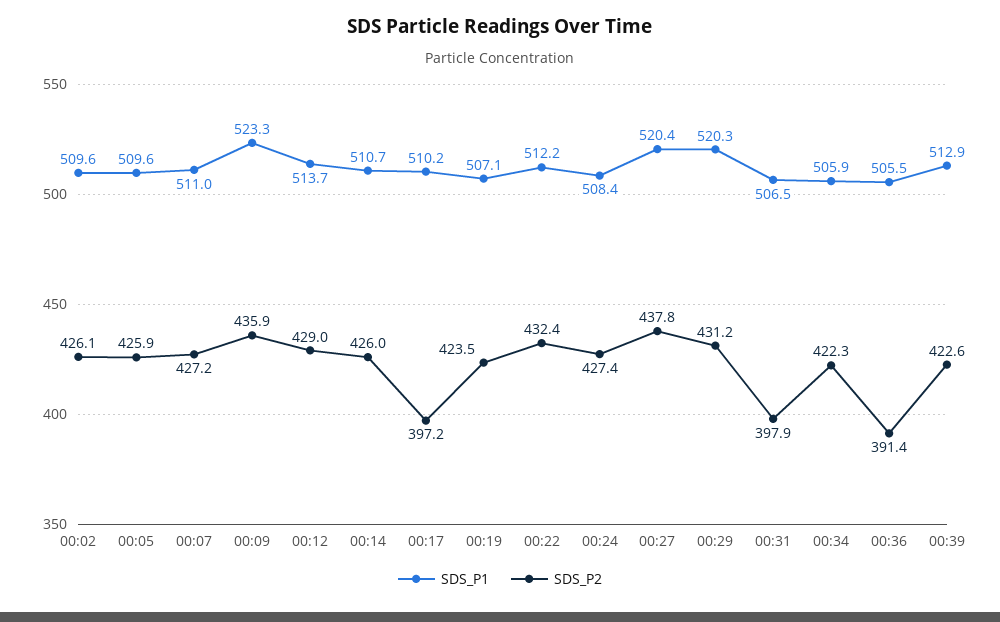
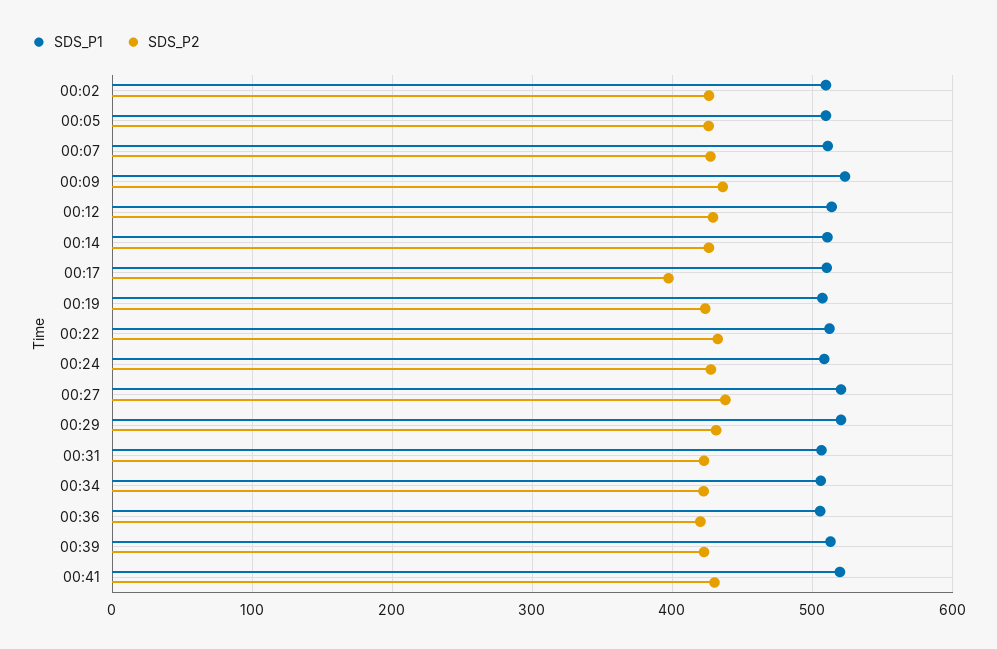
SDS_P2, 00:31: 397.9 -> 420
SDS_P2, 00:36: 391.4 -> 420
SDS_P1, 00:41: none -> 520
SDS_P2, 00:41: none -> 430

